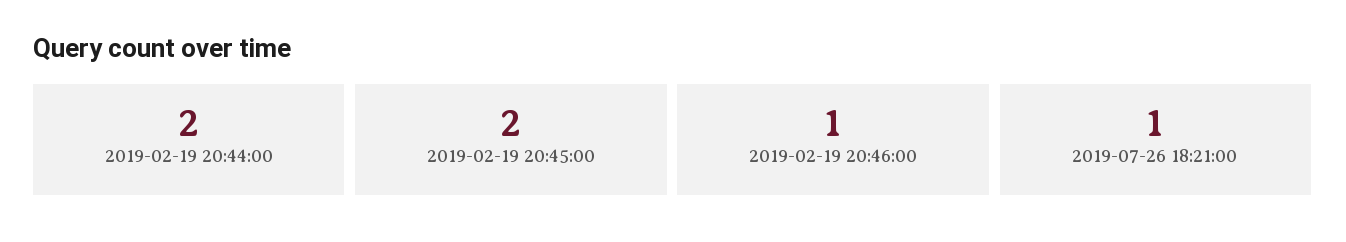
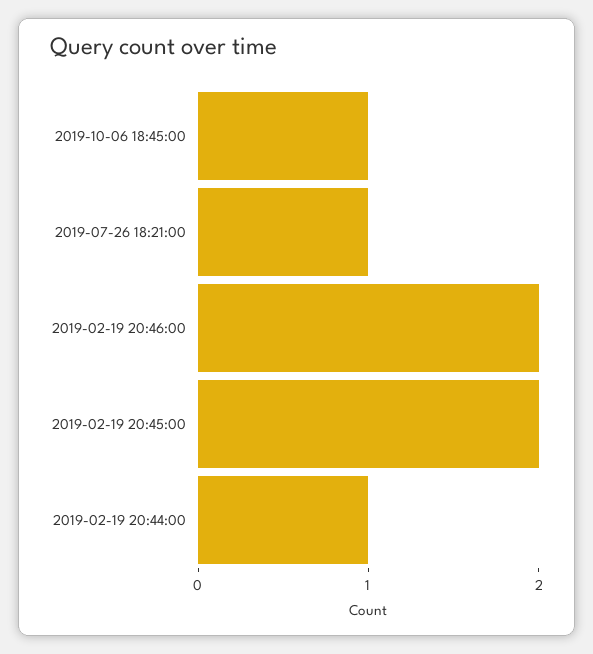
2019-02-19 20:44:00: 2 -> 1
2019-02-19 20:46:00: 1 -> 2
2019-10-06 18:45:00: none -> 1

